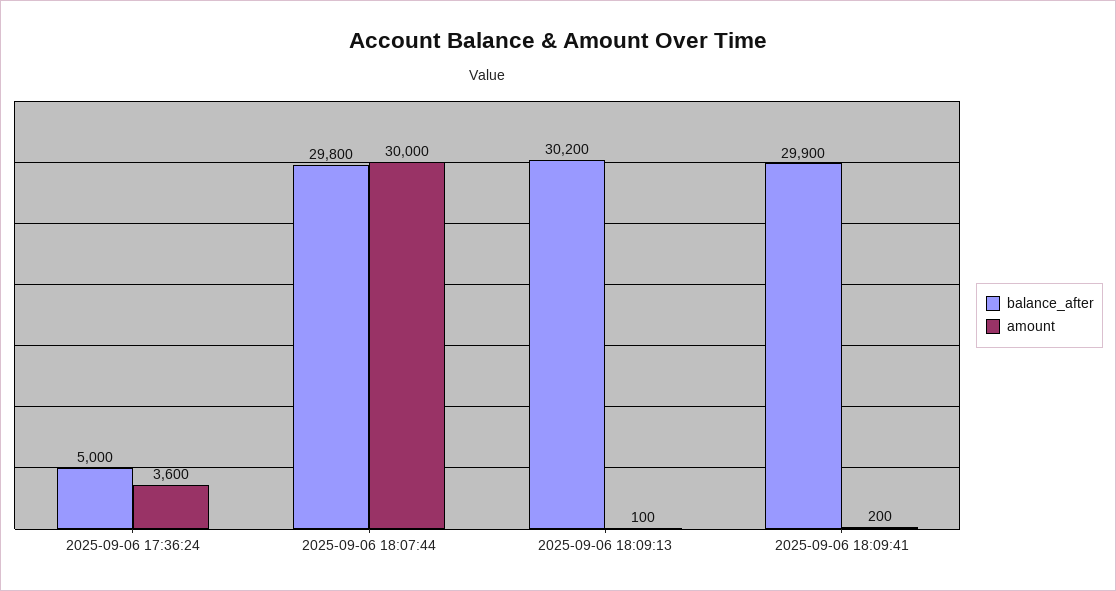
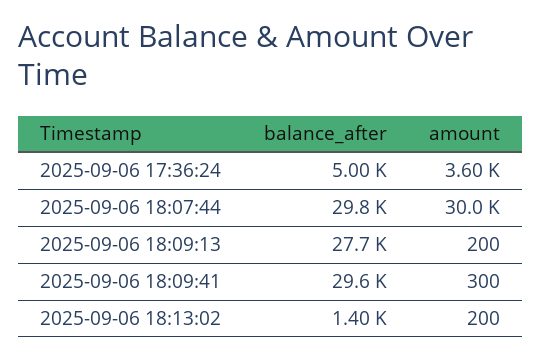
balance_after, 2025-09-06 18:09:13: 30200 -> 27700
amount, 2025-09-06 18:09:13: 100 -> 200
balance_after, 2025-09-06 18:09:41: 29900 -> 29600
amount, 2025-09-06 18:09:41: 200 -> 300
balance_after, 2025-09-06 18:13:02: none -> 1400
amount, 2025-09-06 18:13:02: none -> 200

